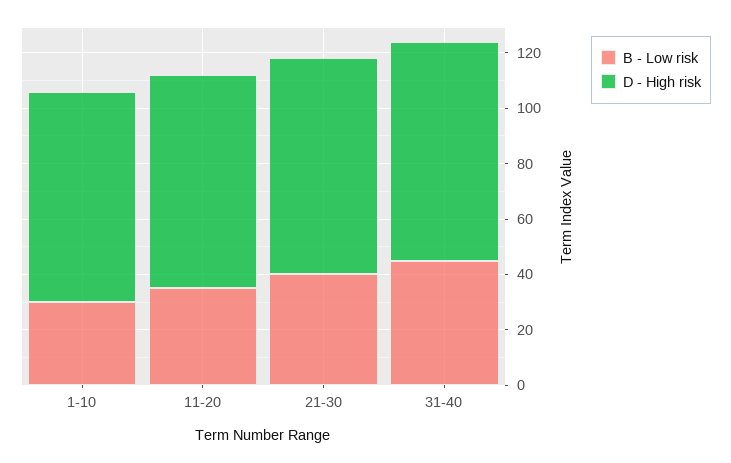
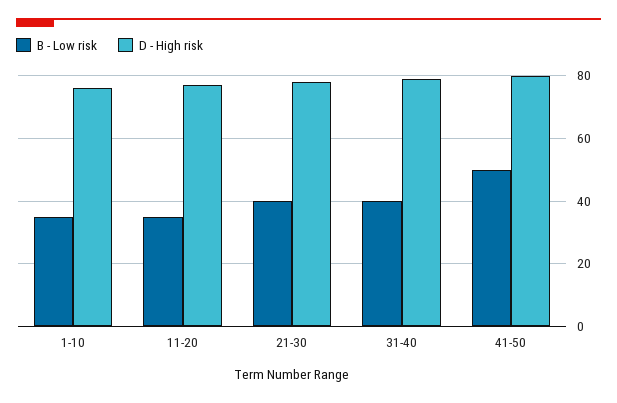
B - Low risk, 1-10: 30 -> 35
B - Low risk, 31-40: 45 -> 40
B - Low risk, 41-50: none -> 50
D - High risk, 41-50: none -> 80

